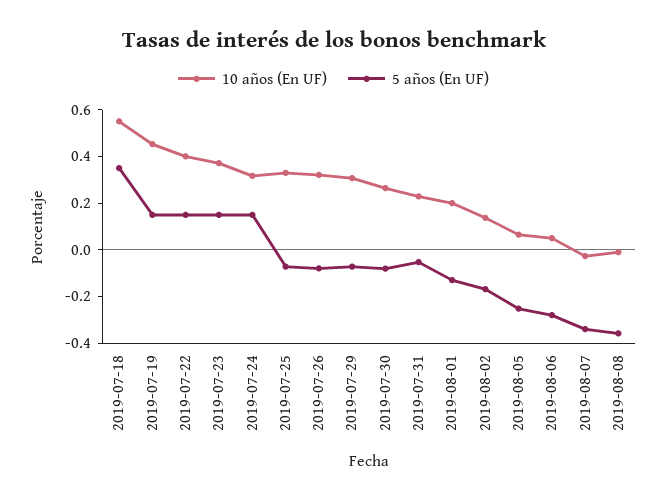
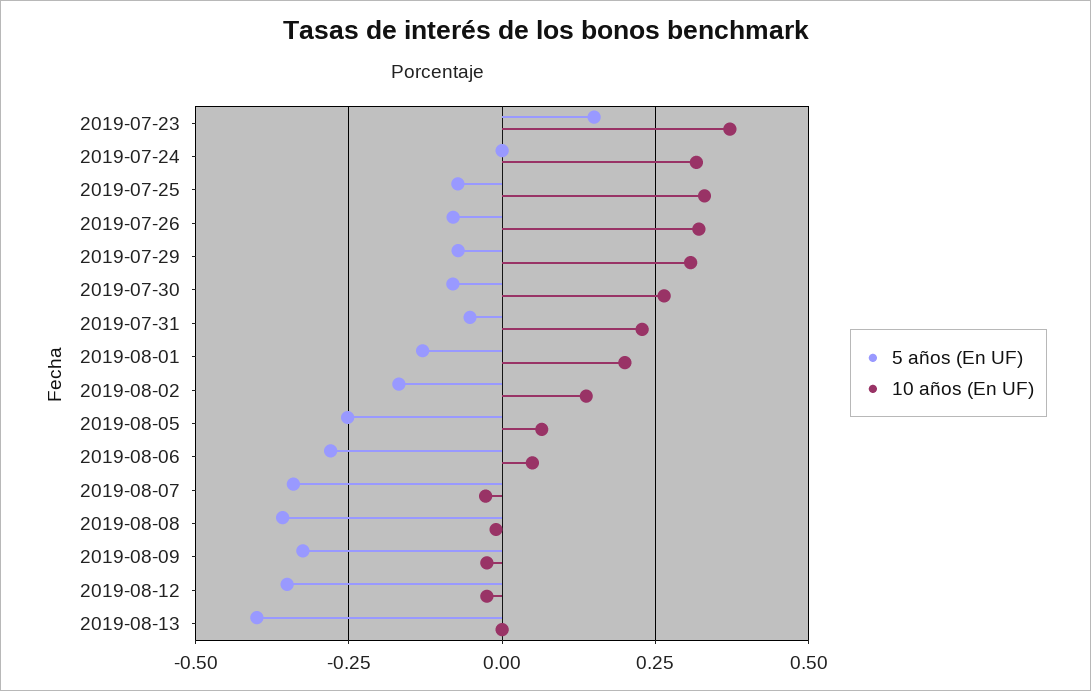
10 años (En UF), 2019-07-18: 0.55 -> none
5 años (En UF), 2019-07-18: 0.35 -> none
10 años (En UF), 2019-07-19: 0.45 -> none
5 años (En UF), 2019-07-19: 0.15 -> none
10 años (En UF), 2019-07-22: 0.4 -> none
5 años (En UF), 2019-07-22: 0.15 -> none
5 años (En UF), 2019-07-24: 0.15 -> 0
5 años (En UF), 2019-08-09: none -> -0.325
10 años (En UF), 2019-08-09: none -> -0.025
5 años (En UF), 2019-08-12: none -> -0.35
10 años (En UF), 2019-08-12: none -> -0.025
5 años (En UF), 2019-08-13: none -> -0.4
10 años (En UF), 2019-08-13: none -> 0

